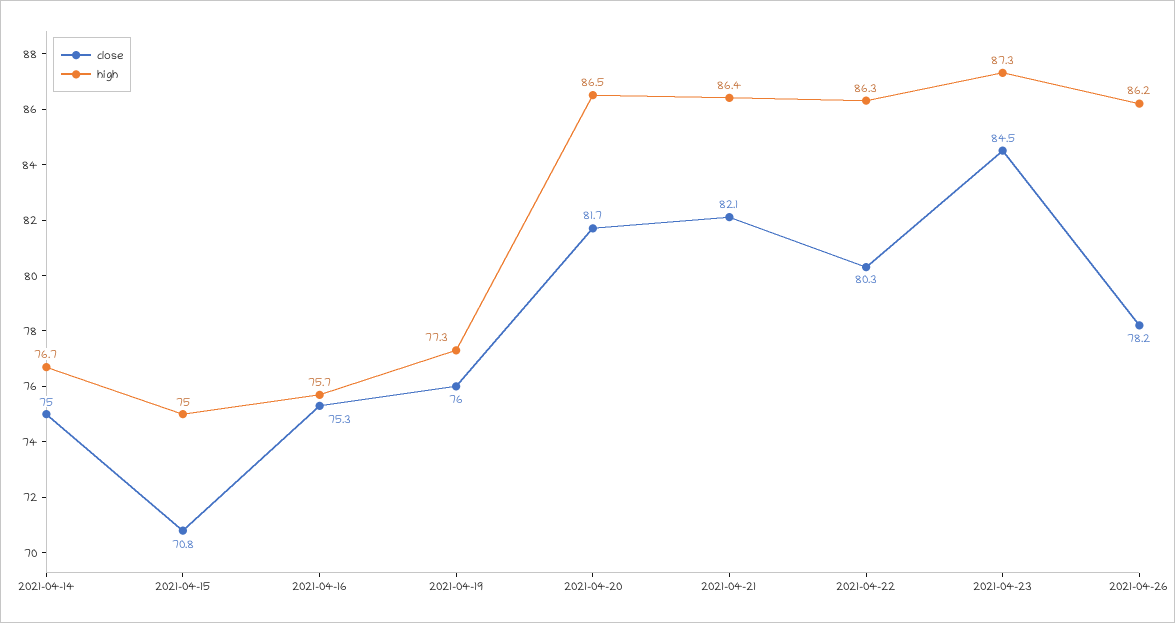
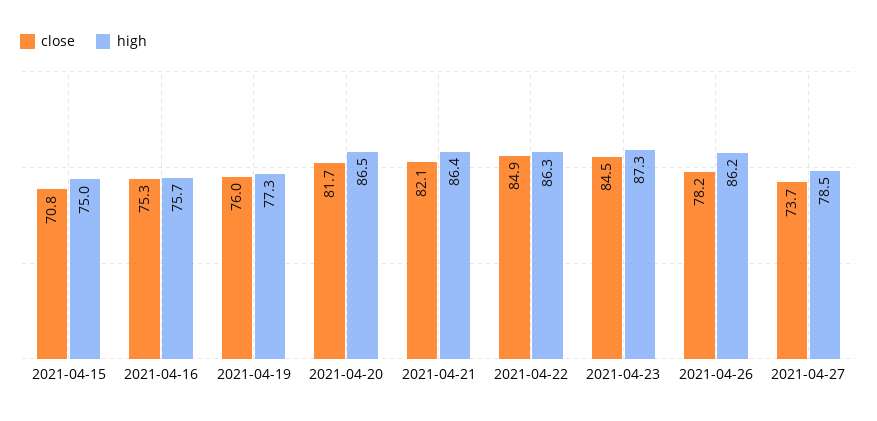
close, 2021-04-14: 75 -> none
high, 2021-04-14: 76.7 -> none
close, 2021-04-22: 80.3 -> 84.9
close, 2021-04-27: none -> 73.7
high, 2021-04-27: none -> 78.5

